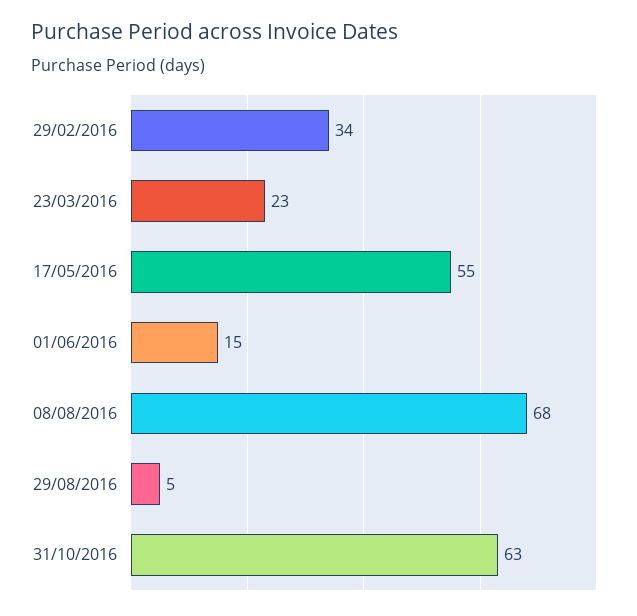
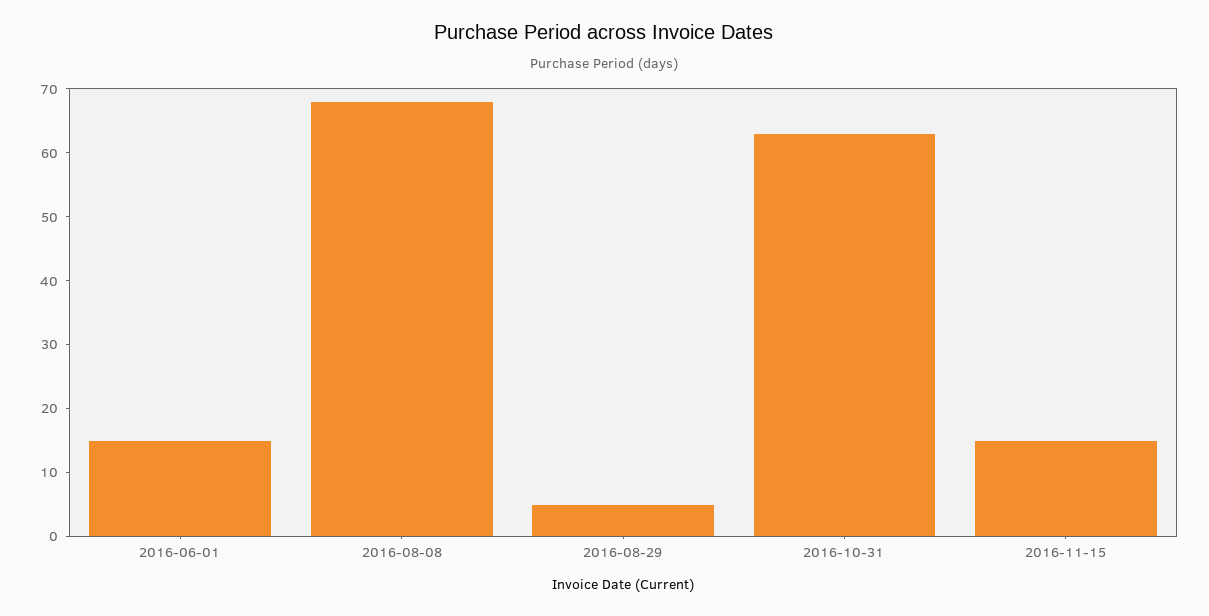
29/02/2016: 34 -> none
23/03/2016: 23 -> none
17/05/2016: 55 -> none
2016-11-15: none -> 15

